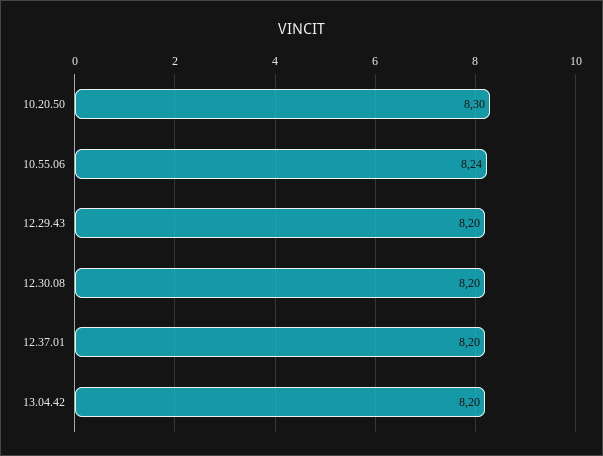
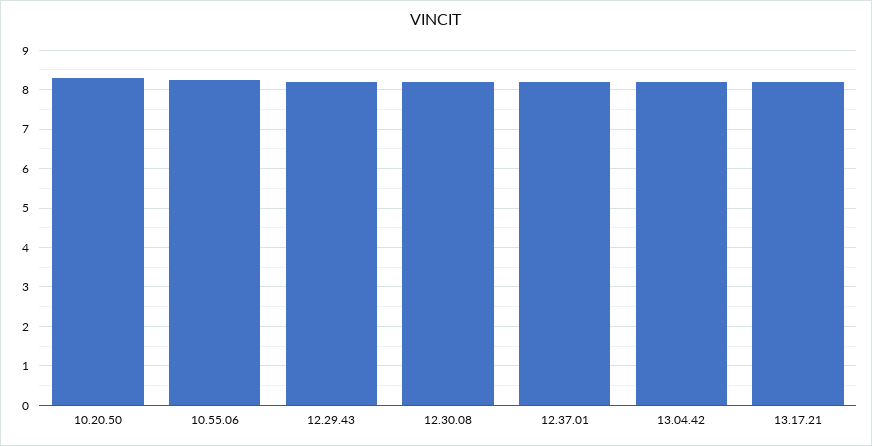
13.17.21: none -> 8.2

